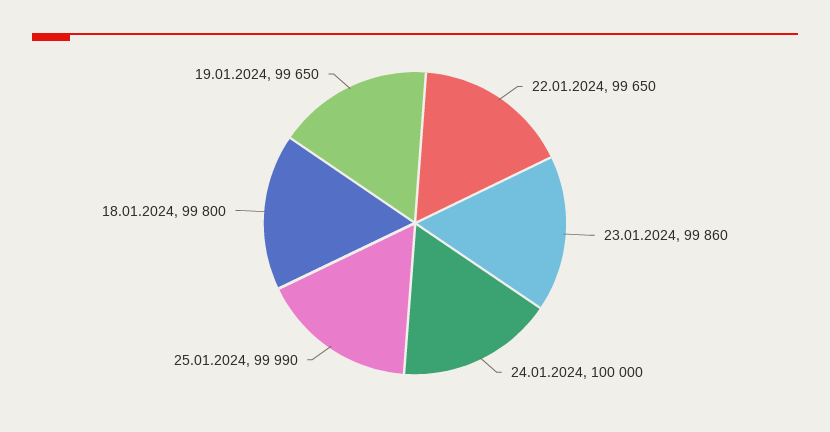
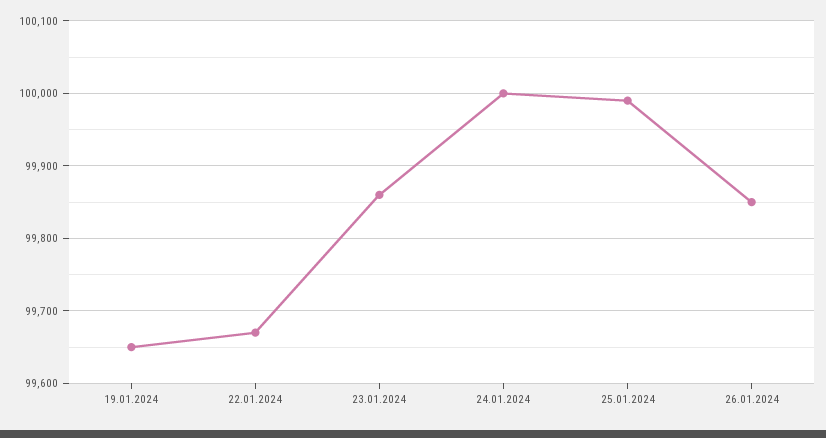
22.01.2024: 99650 -> 99670
18.01.2024: 99800 -> none
26.01.2024: none -> 99850

